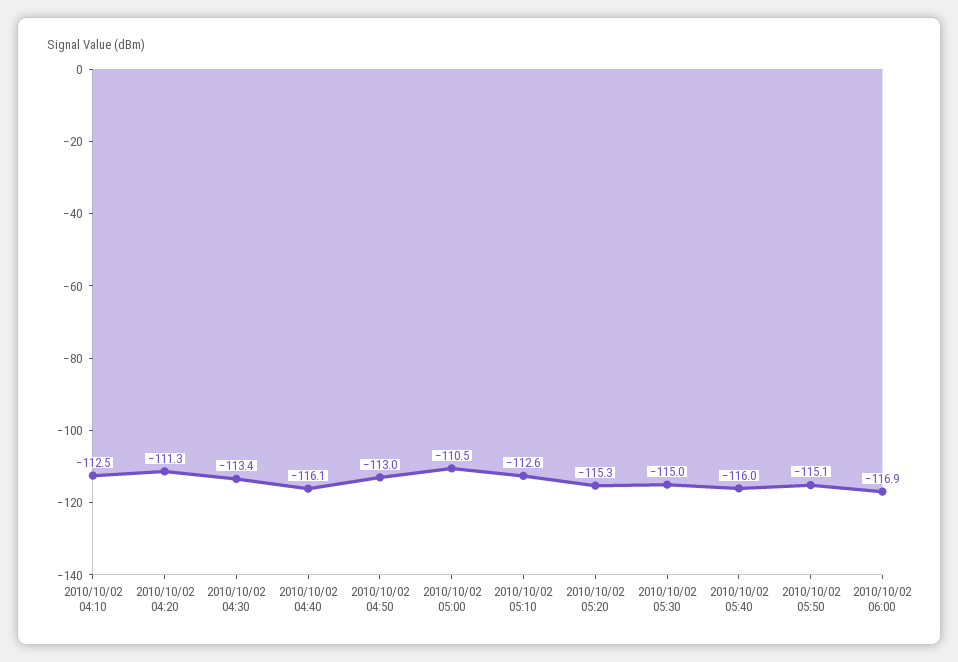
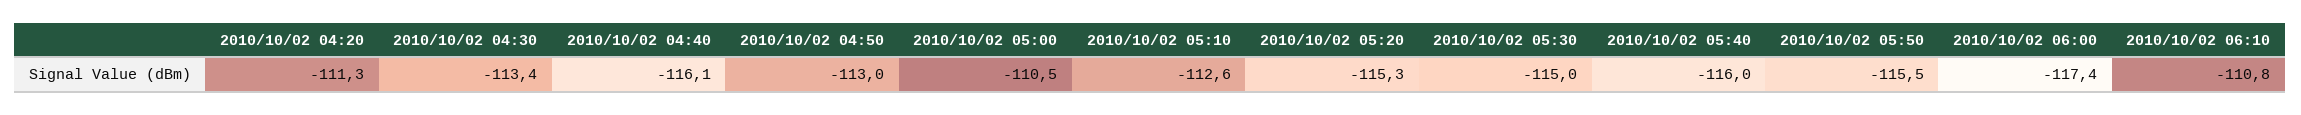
2010/10/02 04:10: -112.5 -> none
2010/10/02 05:50: -115.1 -> -115.5
2010/10/02 06:00: -116.9 -> -117.4
2010/10/02 06:10: none -> -110.8

